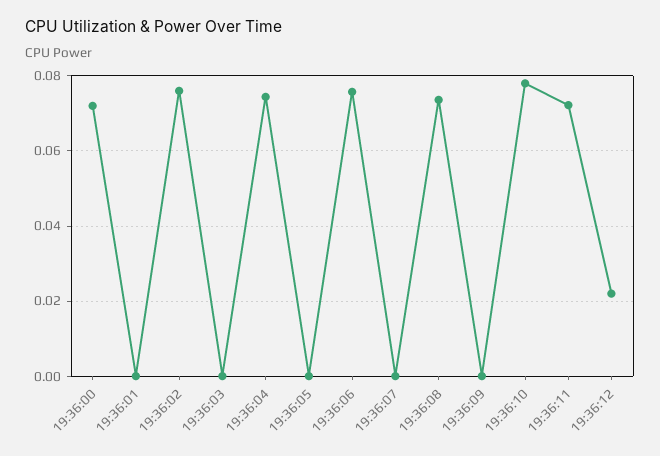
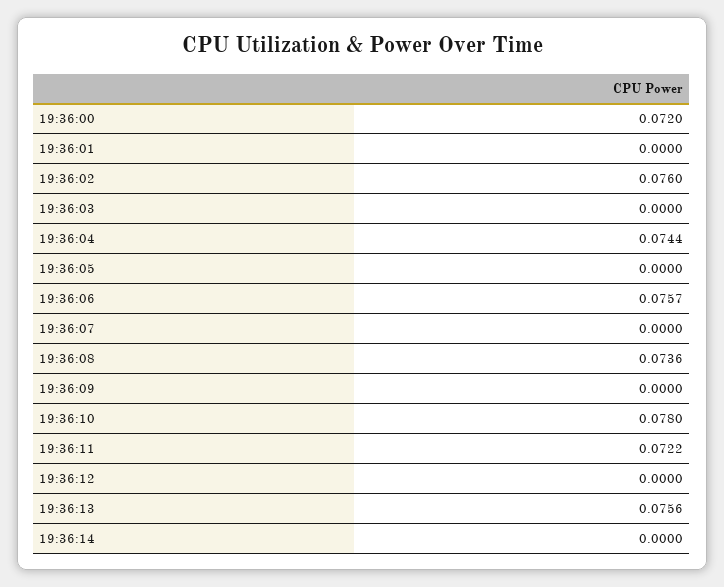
19:36:12: 0.022 -> 0
19:36:13: none -> 0.0756
19:36:14: none -> 0

